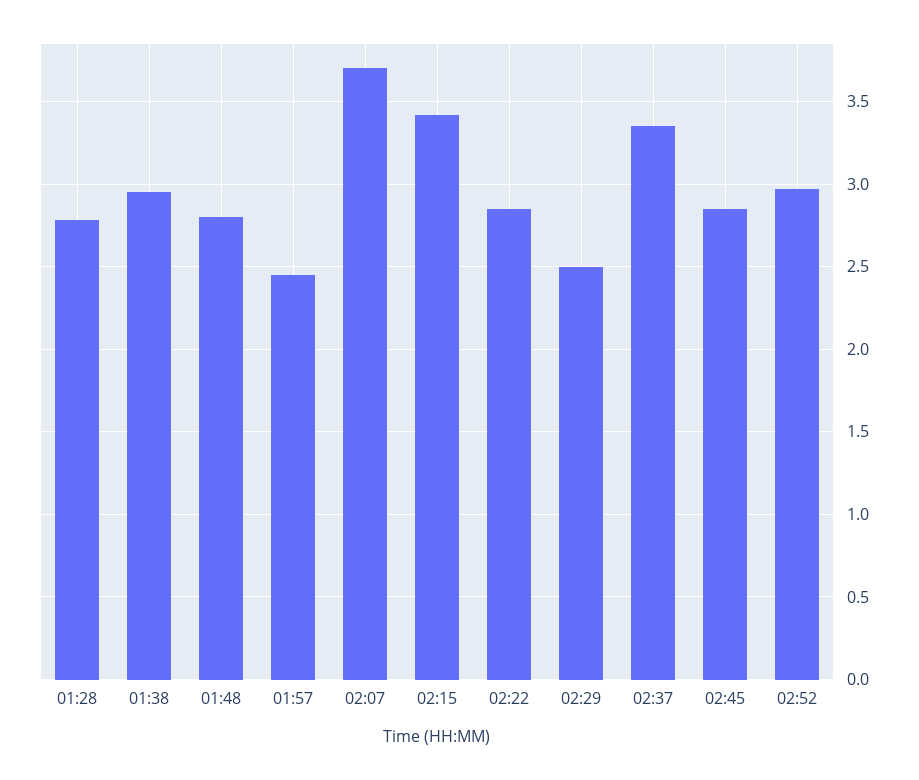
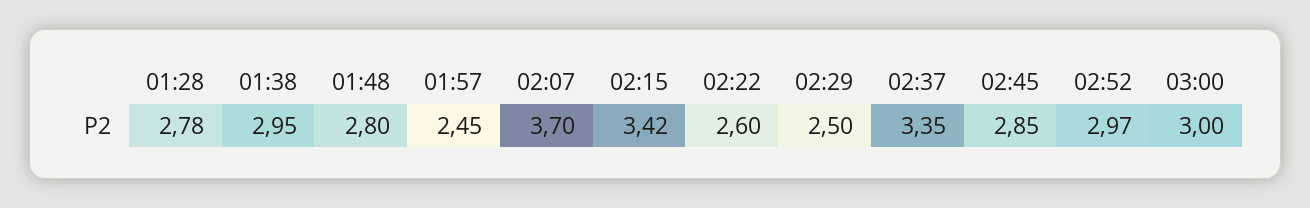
02:22: 2.85 -> 2.6
03:00: none -> 3

